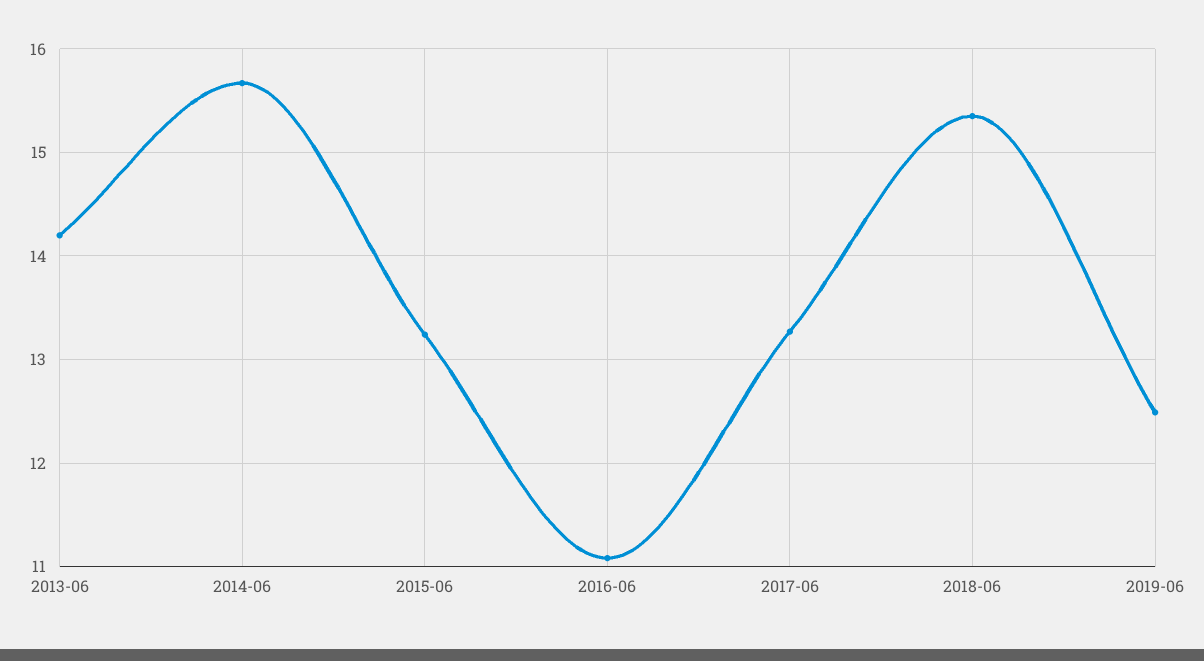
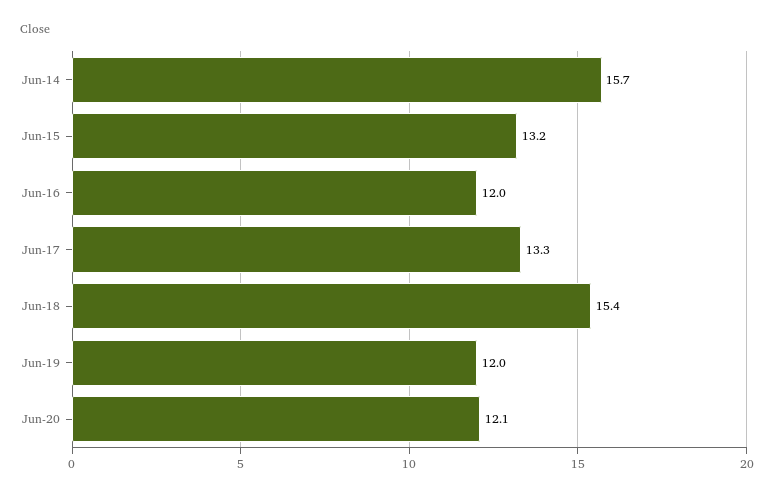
2013-06: 14.2 -> none
2016-06: 11.1 -> 12
2019-06: 12.5 -> 12
Jun-20: none -> 12.1

